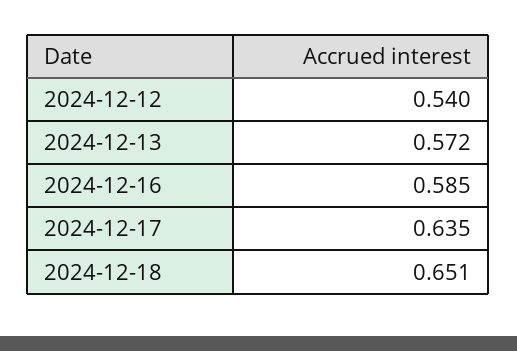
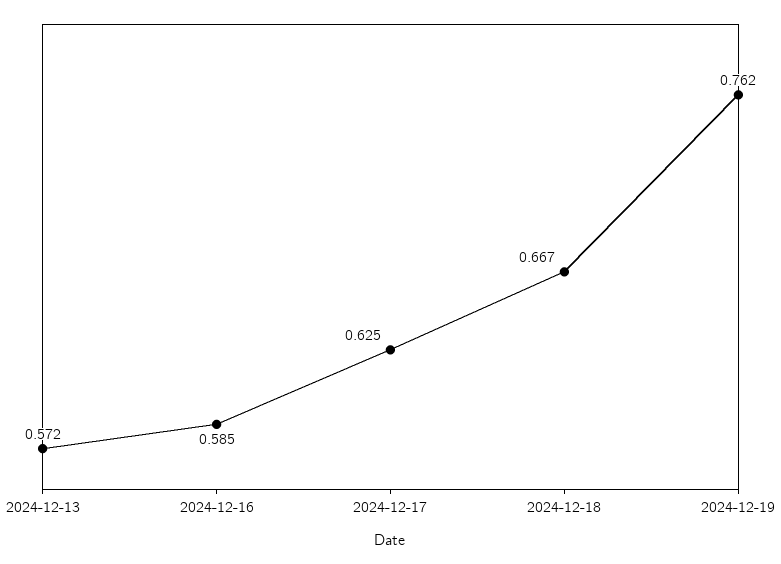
2024-12-12: 0.54 -> none
2024-12-17: 0.635 -> 0.625
2024-12-18: 0.651 -> 0.667
2024-12-19: none -> 0.762

